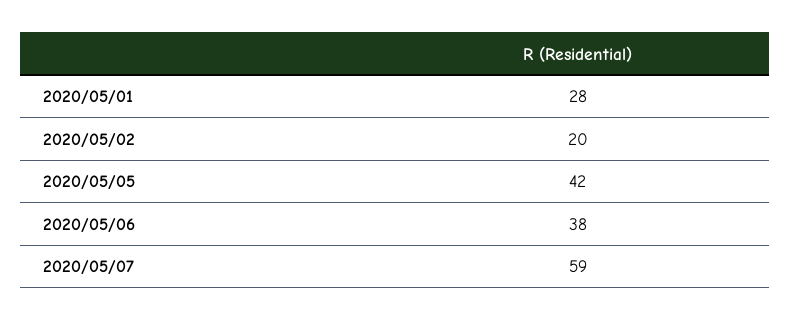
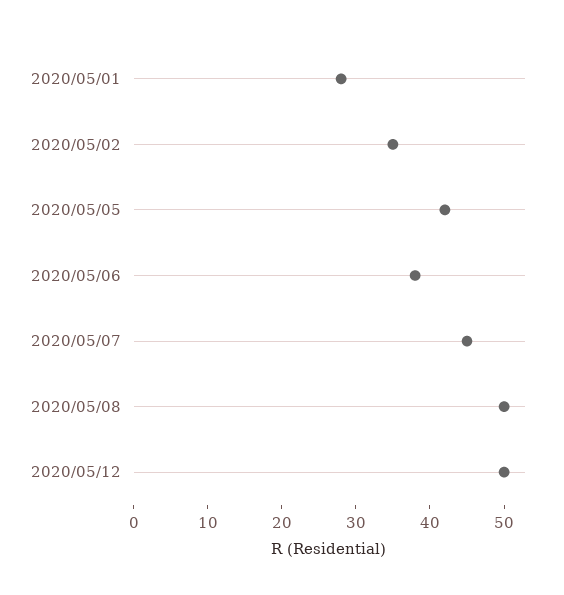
2020/05/02: 20 -> 35
2020/05/07: 59 -> 45
2020/05/08: none -> 50
2020/05/12: none -> 50

